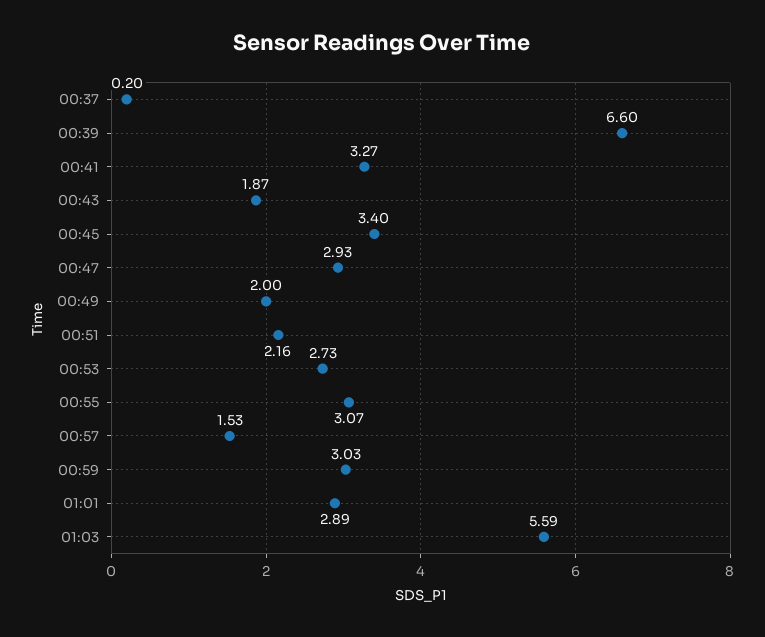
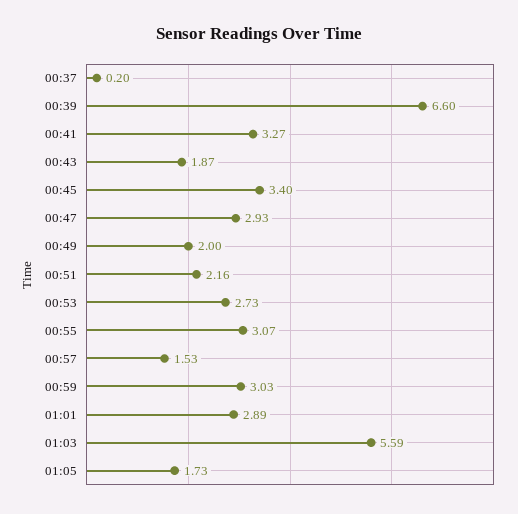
01:05: none -> 1.73

